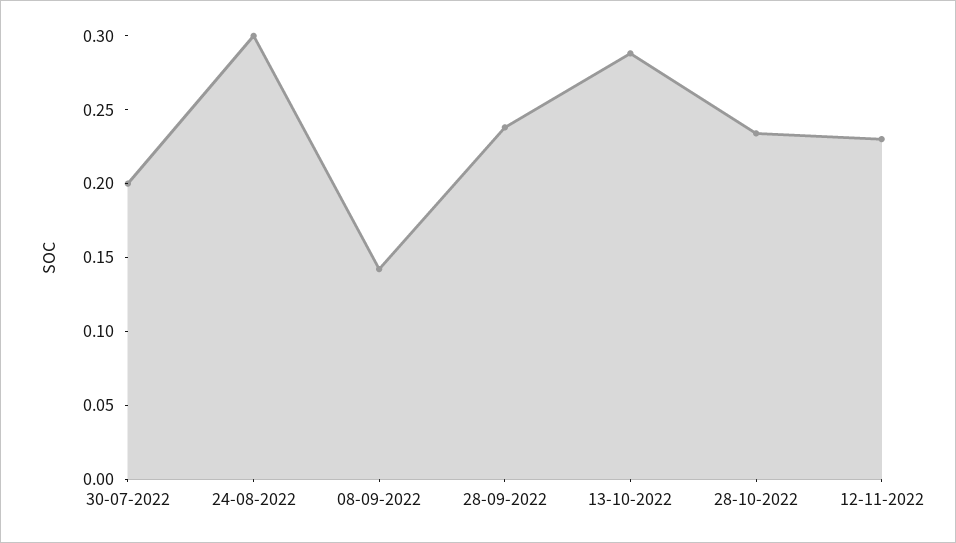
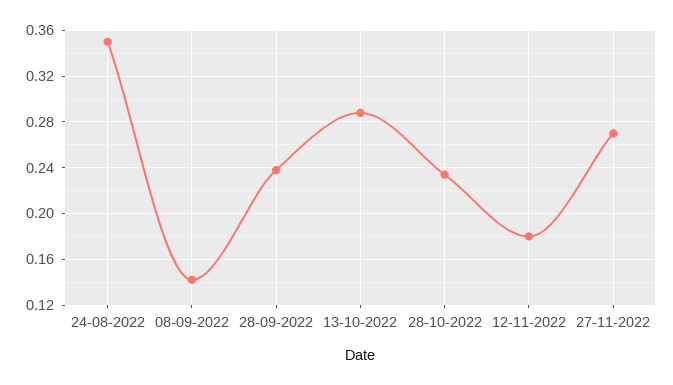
30-07-2022: 0.2 -> none
24-08-2022: 0.3 -> 0.35
12-11-2022: 0.23 -> 0.18
27-11-2022: none -> 0.27

